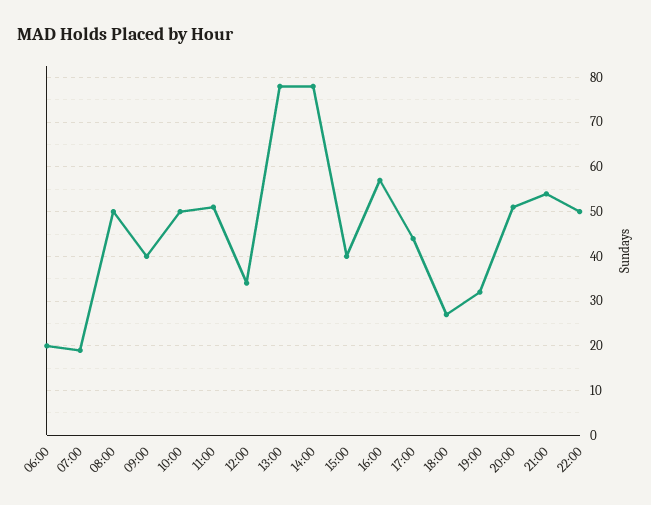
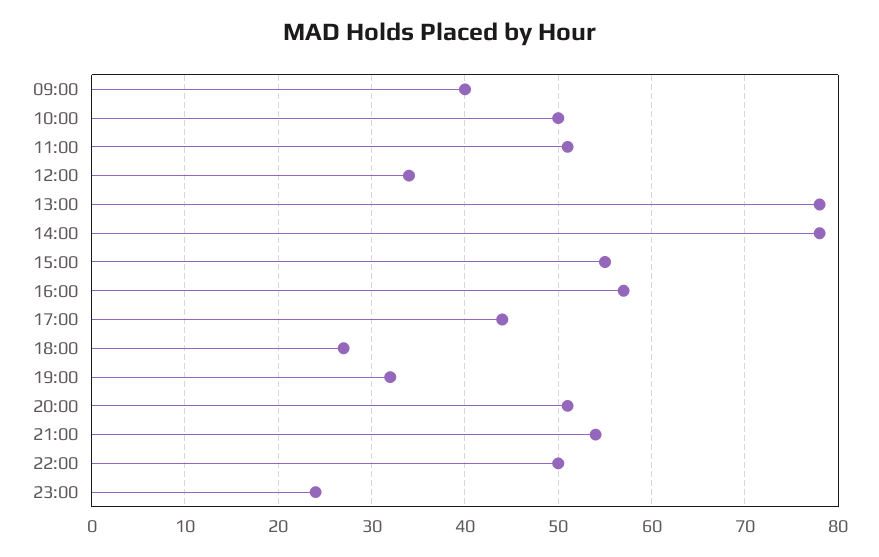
06:00: 20 -> none
07:00: 20 -> none
08:00: 50 -> none
15:00: 40 -> 55
23:00: none -> 24

